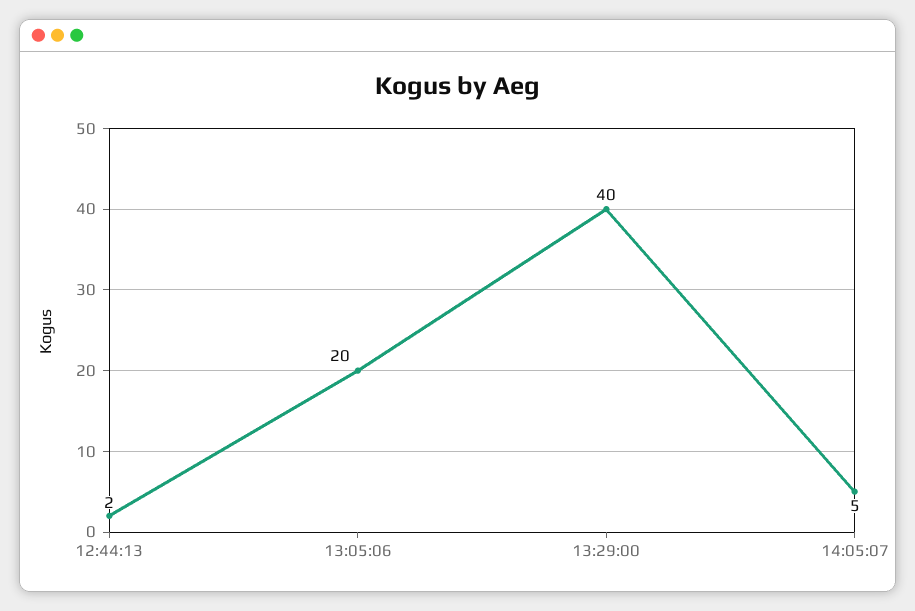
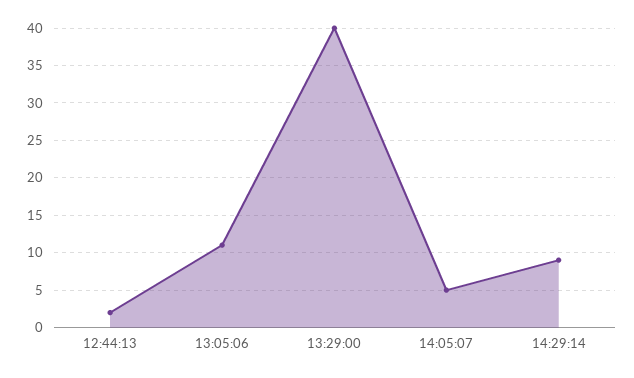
13:05:06: 20 -> 11
14:29:14: none -> 9

